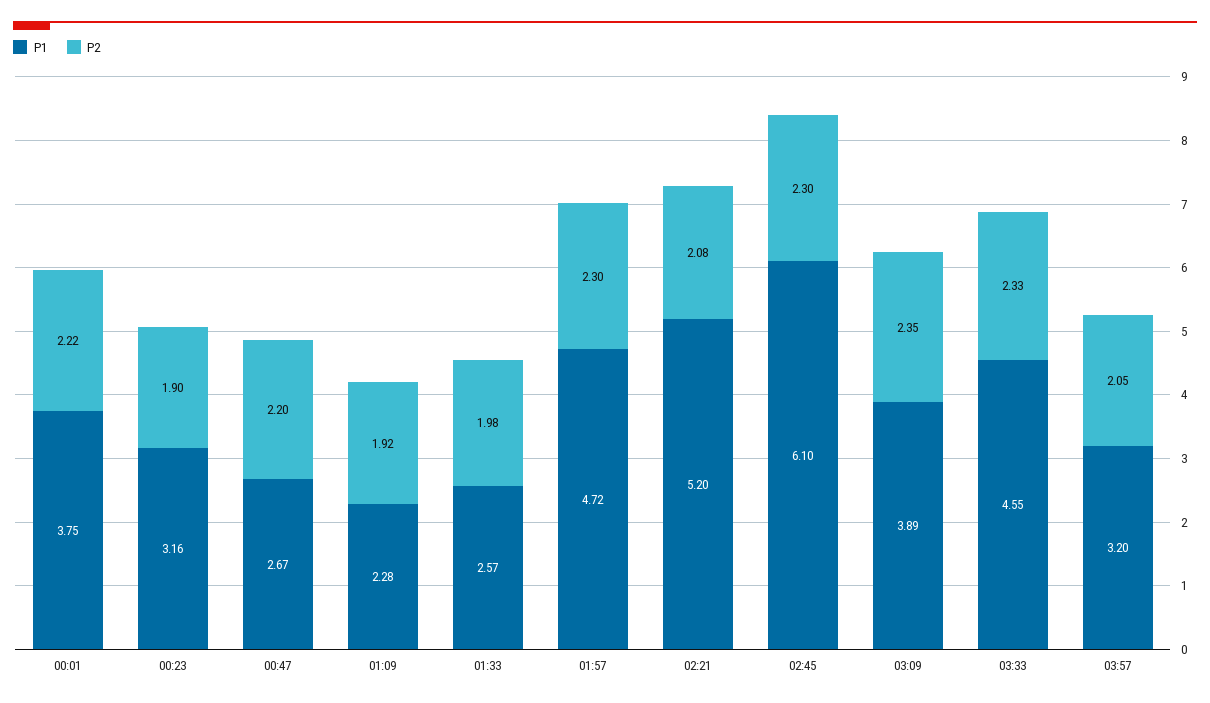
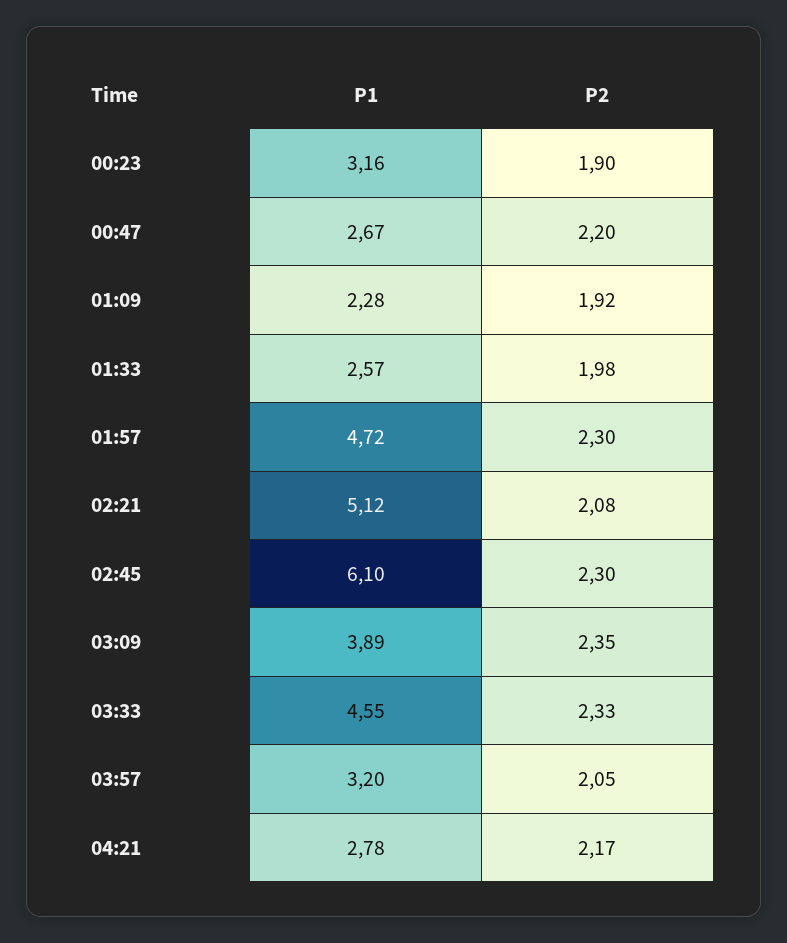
P1, 00:01: 3.75 -> none
P2, 00:01: 2.22 -> none
P1, 02:21: 5.2 -> 5.12
P1, 04:21: none -> 2.78
P2, 04:21: none -> 2.17

